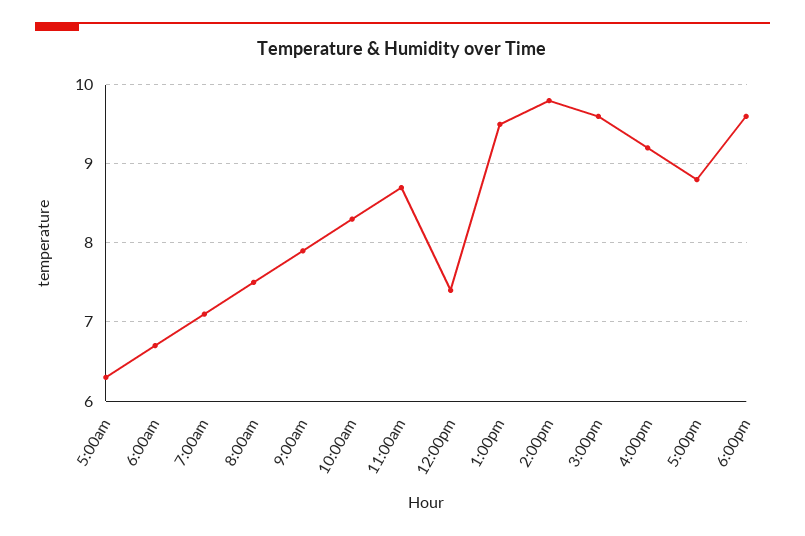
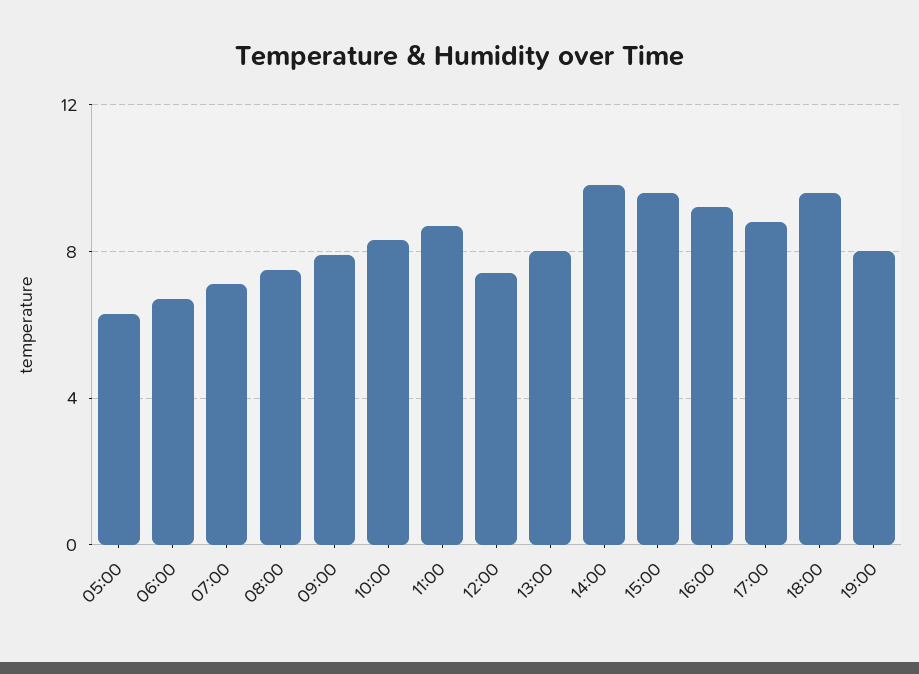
1:00pm: 9.5 -> 8
19:00: none -> 8

